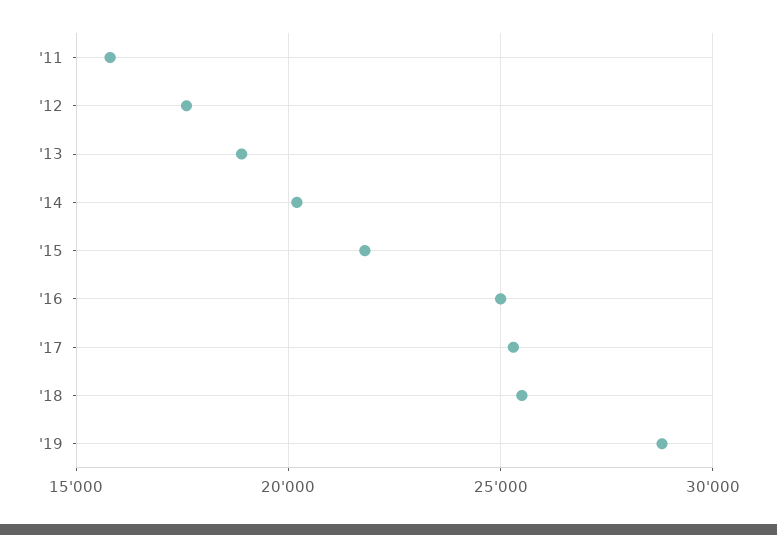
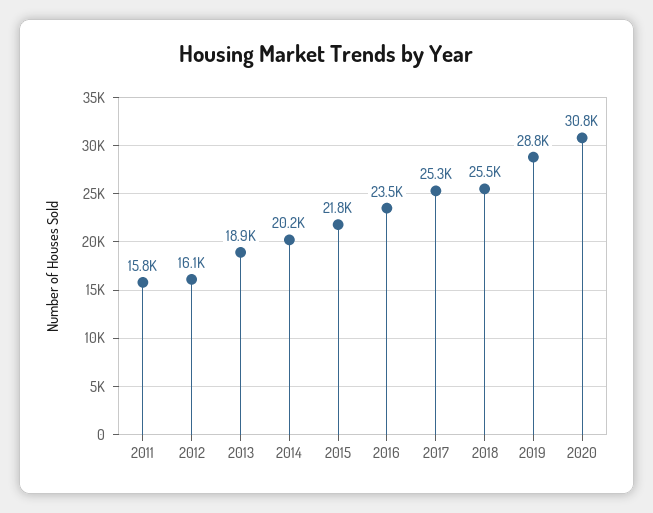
'12: 17500 -> 16100
'16: 25000 -> 23500
2020: none -> 30800

